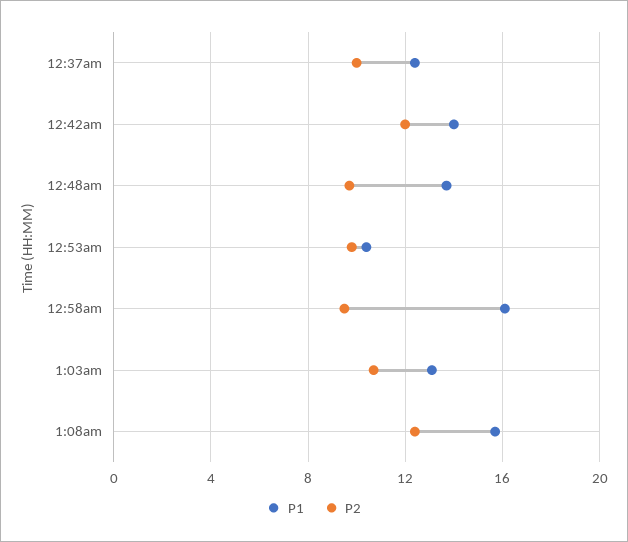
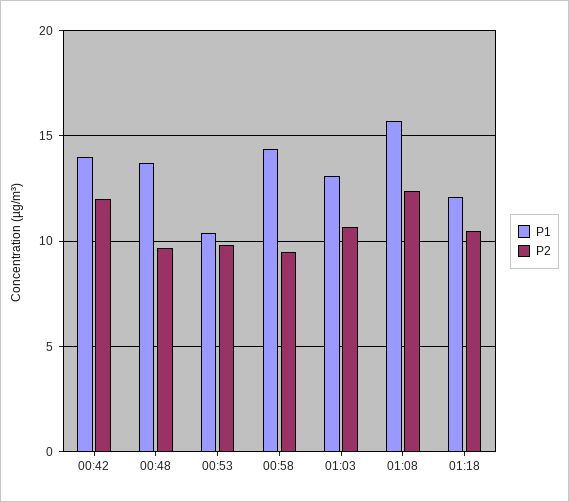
P1, 12:37am: 12.5 -> none
P2, 12:37am: 10 -> none
P1, 12:58am: 16 -> 14.5
P1, 01:18: none -> 12
P2, 01:18: none -> 10.5

